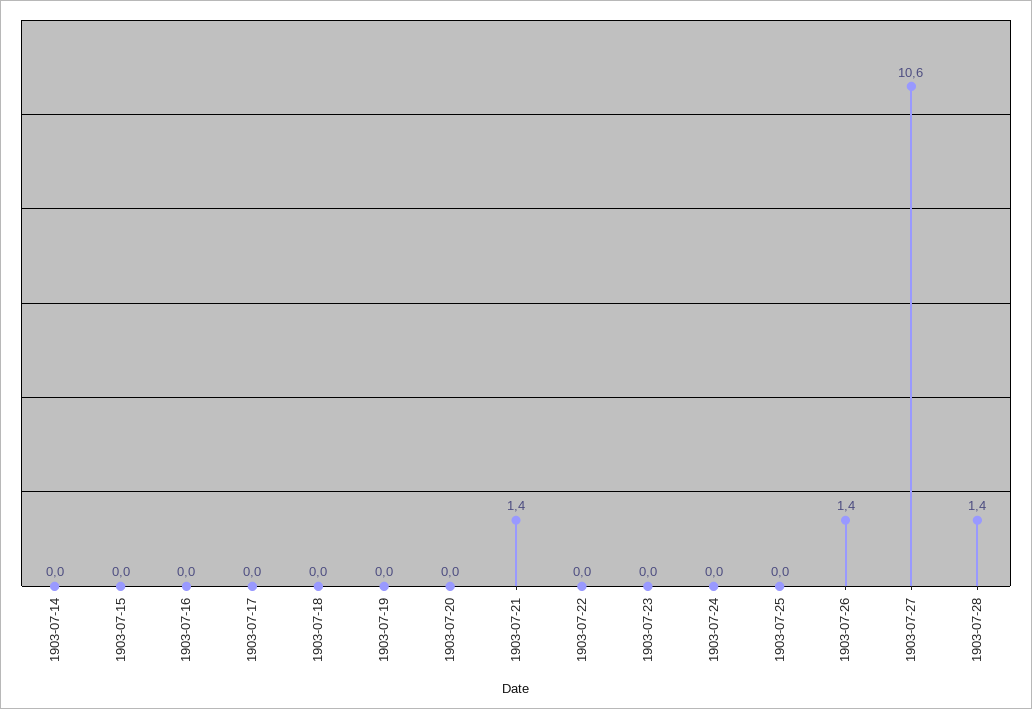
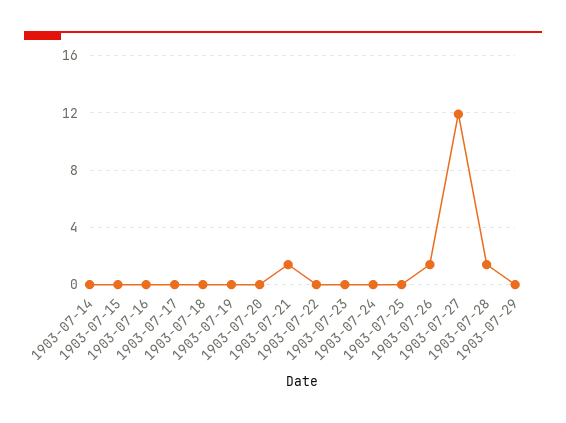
1903-07-27: 10.6 -> 12
1903-07-29: none -> 0

